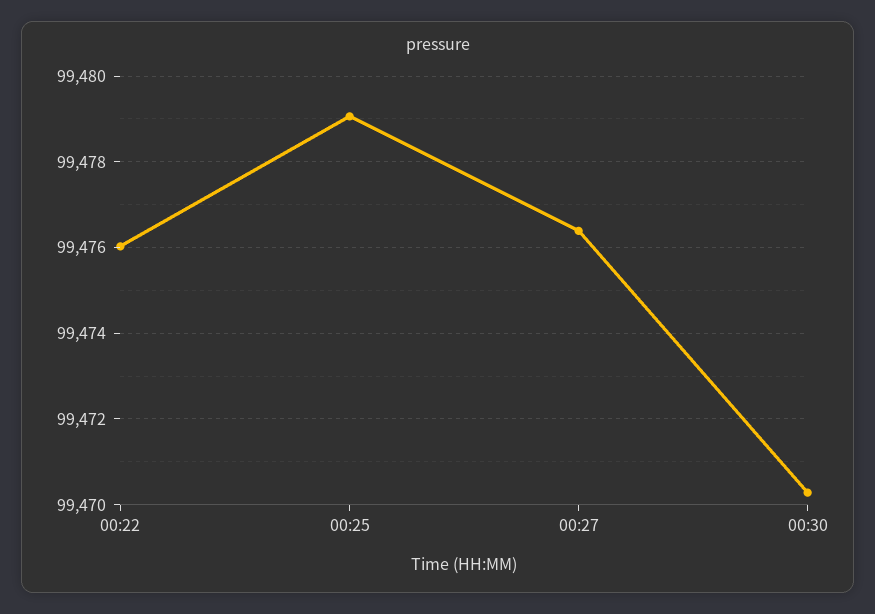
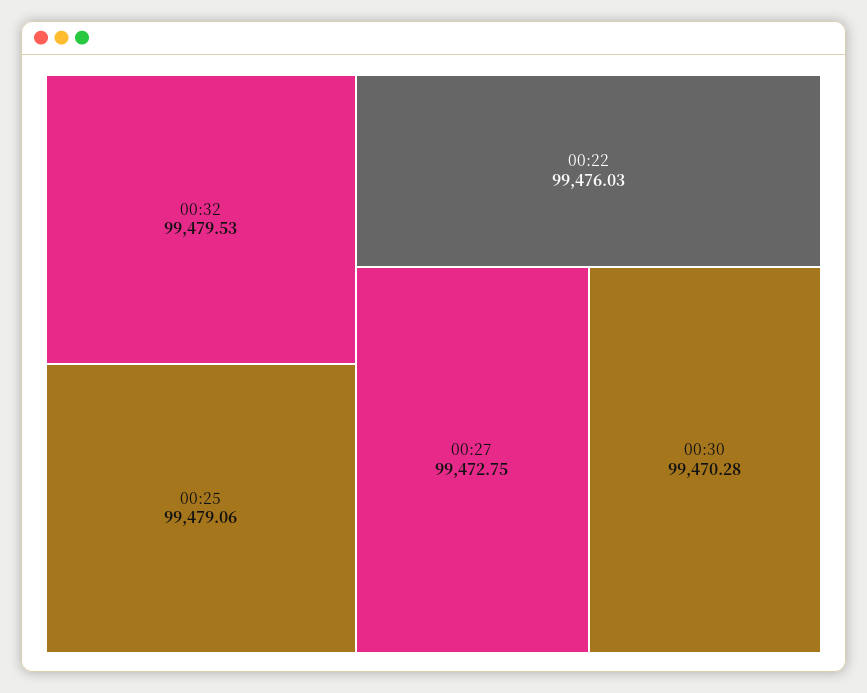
00:27: 99476.4 -> 99472.75
00:32: none -> 99479.53

